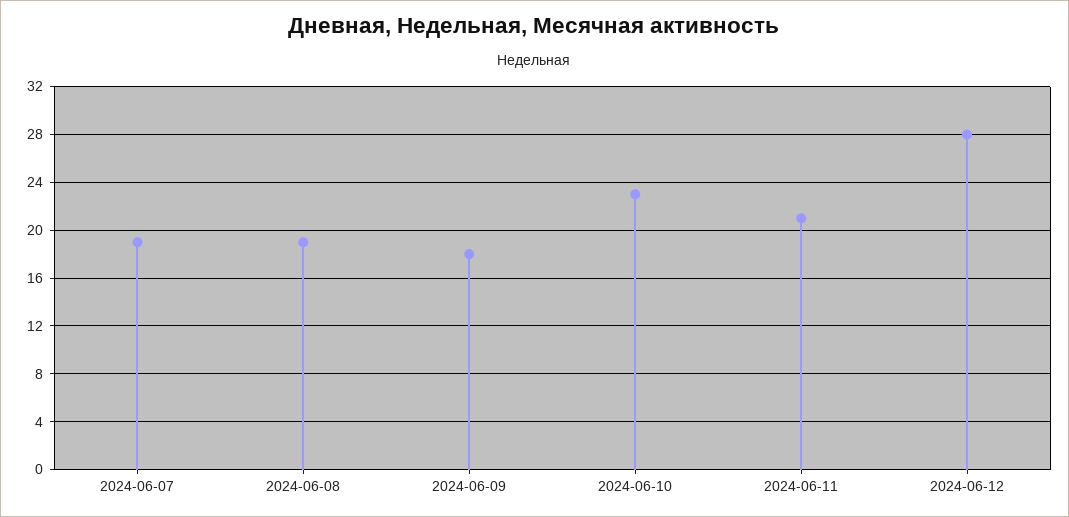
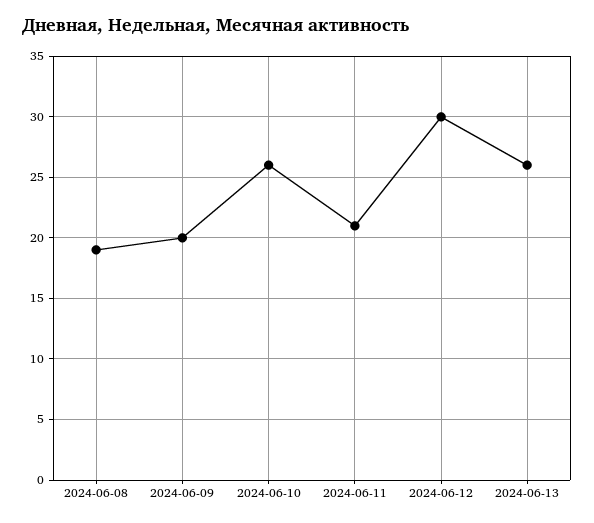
2024-06-07: 19 -> none
2024-06-09: 18 -> 20
2024-06-10: 23 -> 26
2024-06-12: 28 -> 30
2024-06-13: none -> 26

